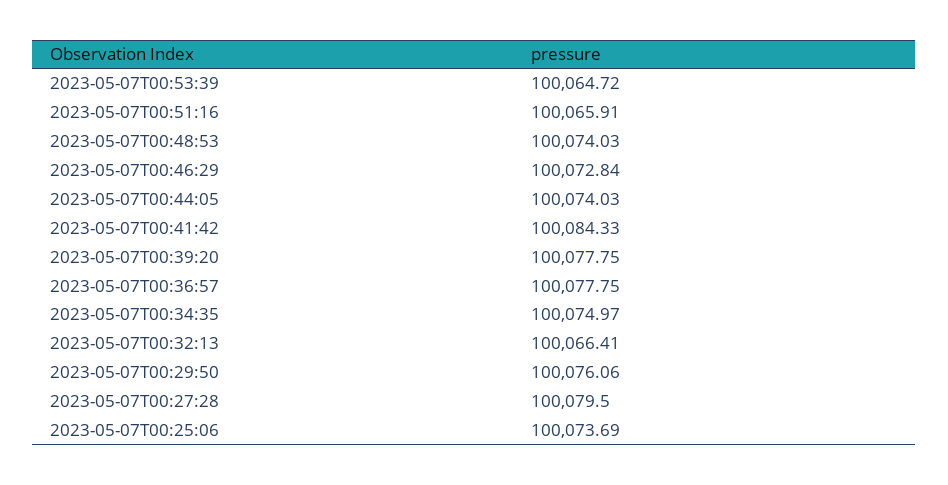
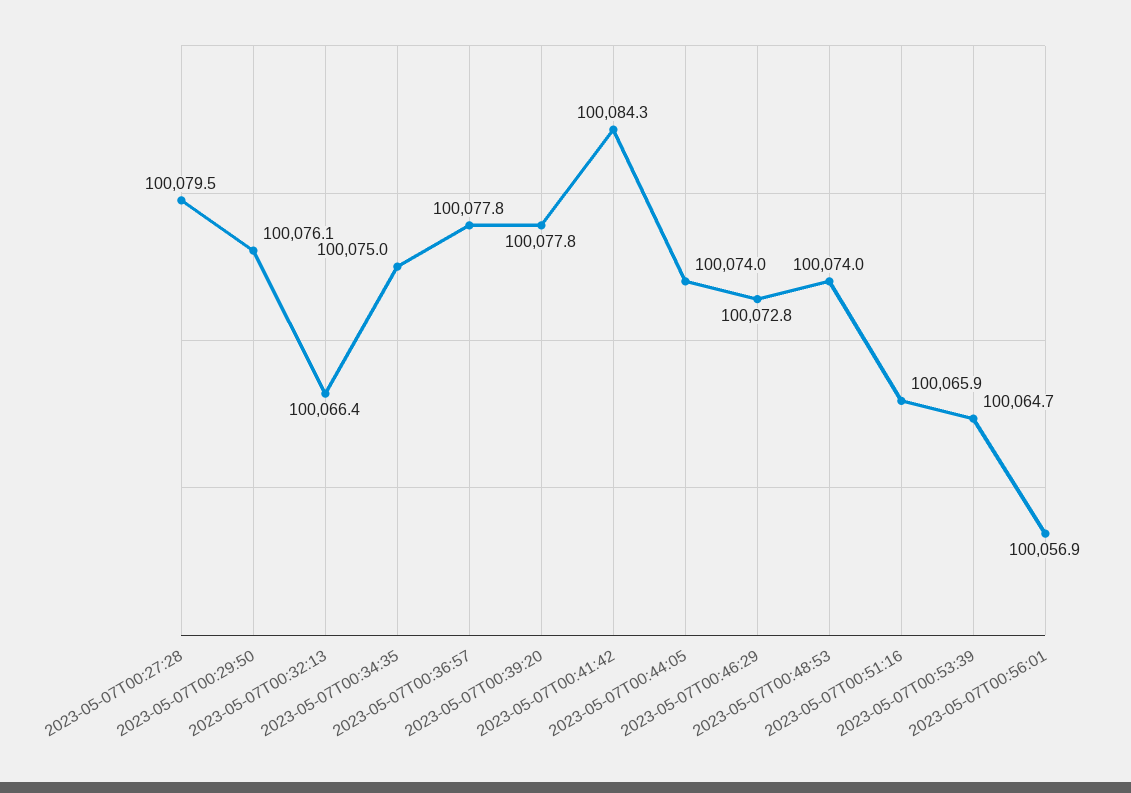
2023-05-07T00:25:06: 100073.69 -> none
2023-05-07T00:56:01: none -> 100056.9

